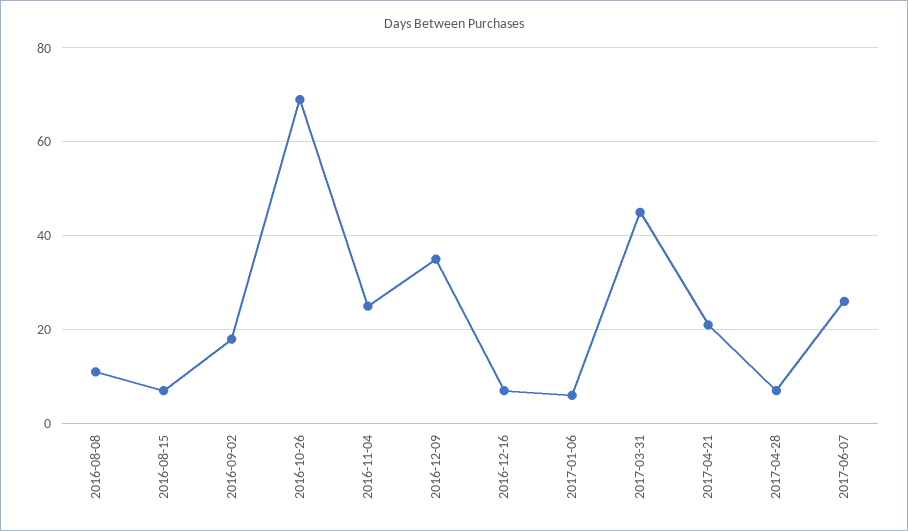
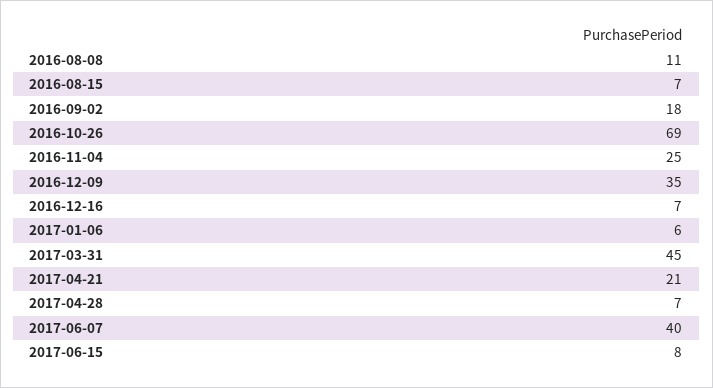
2017-06-07: 25 -> 40
2017-06-15: none -> 8

